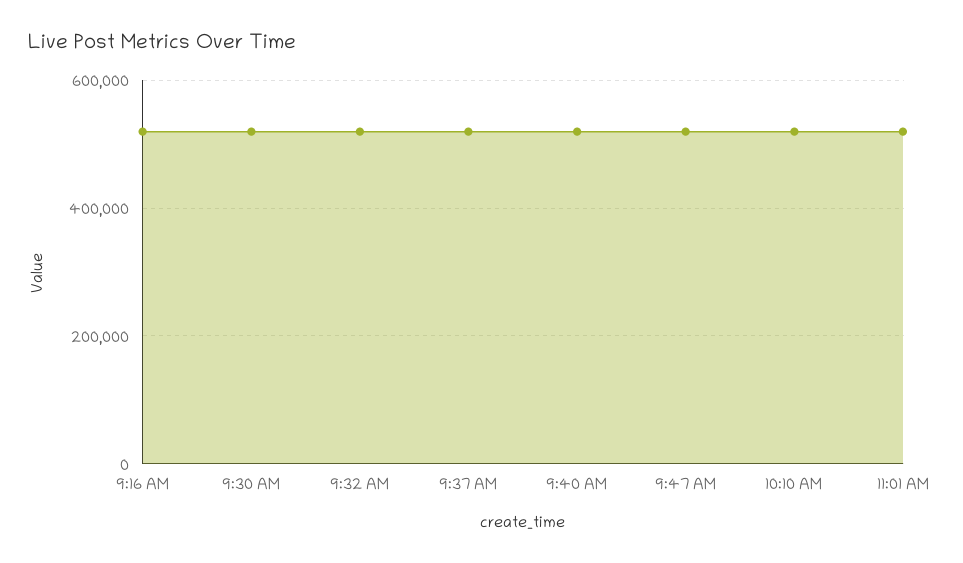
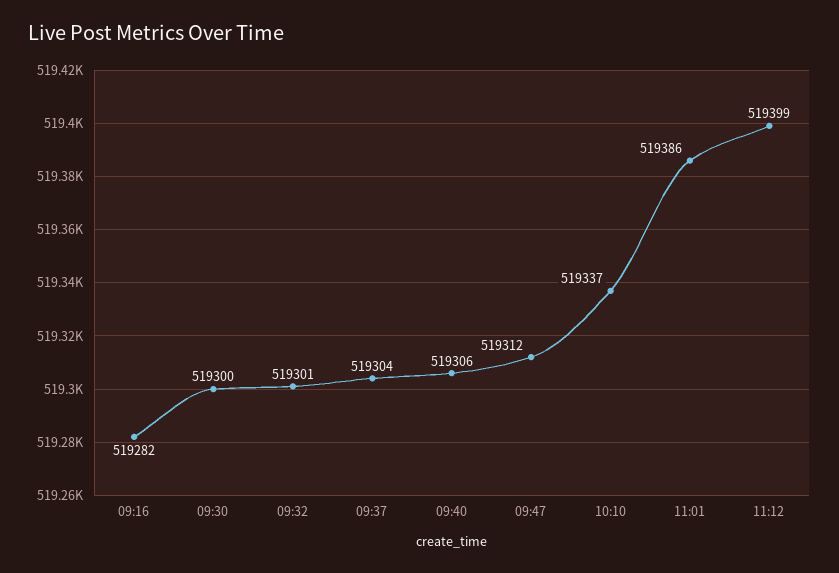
11:12: none -> 519399

